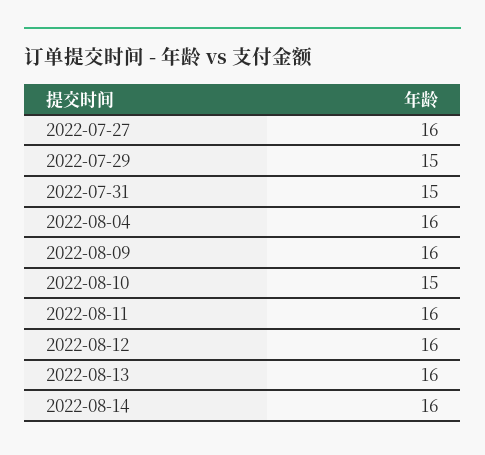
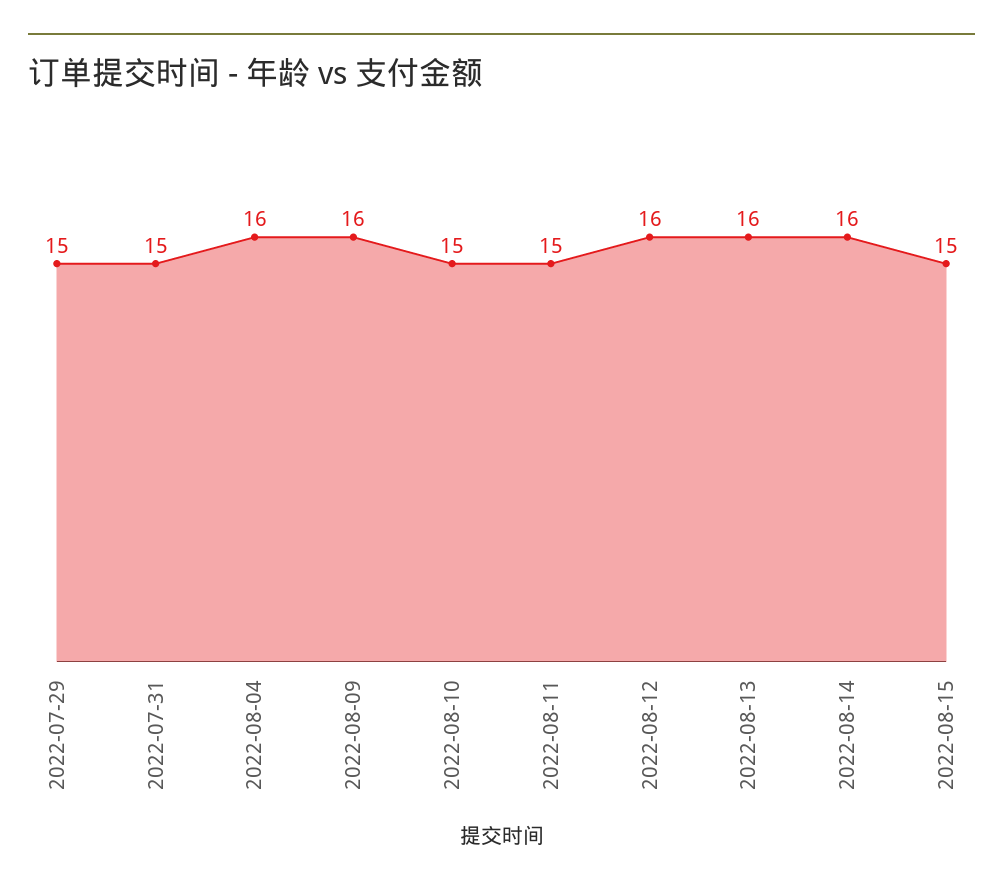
2022-07-27: 16 -> none
2022-08-11: 16 -> 15
2022-08-15: none -> 15

